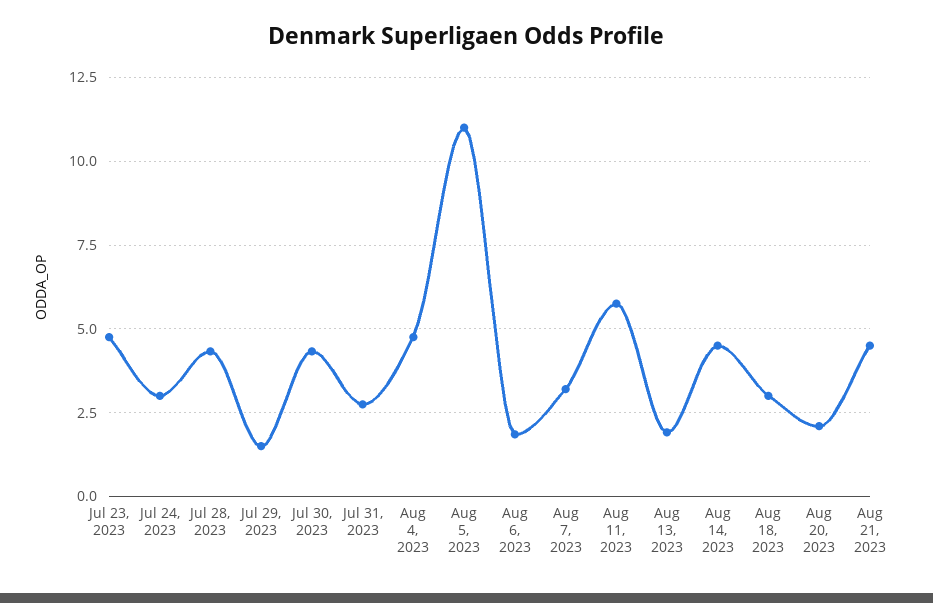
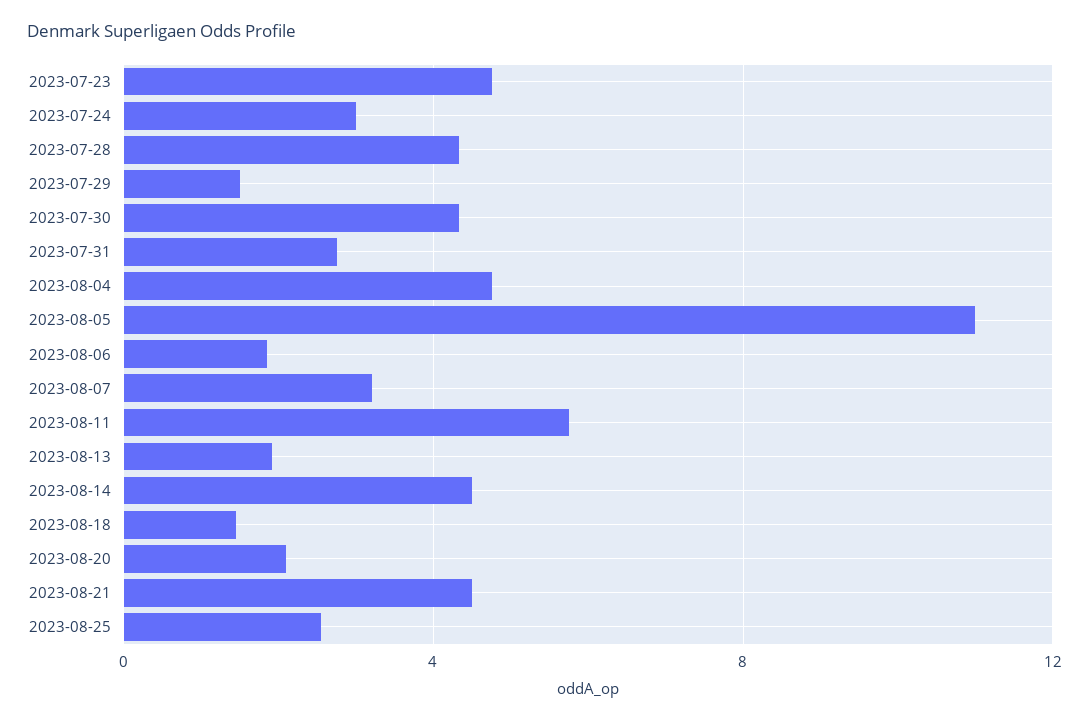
Aug 18, 2023: 3 -> 1.5
2023-08-25: none -> 2.5

